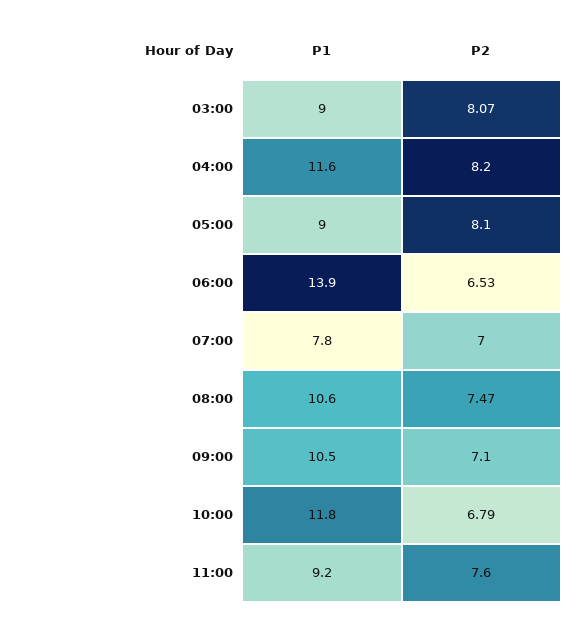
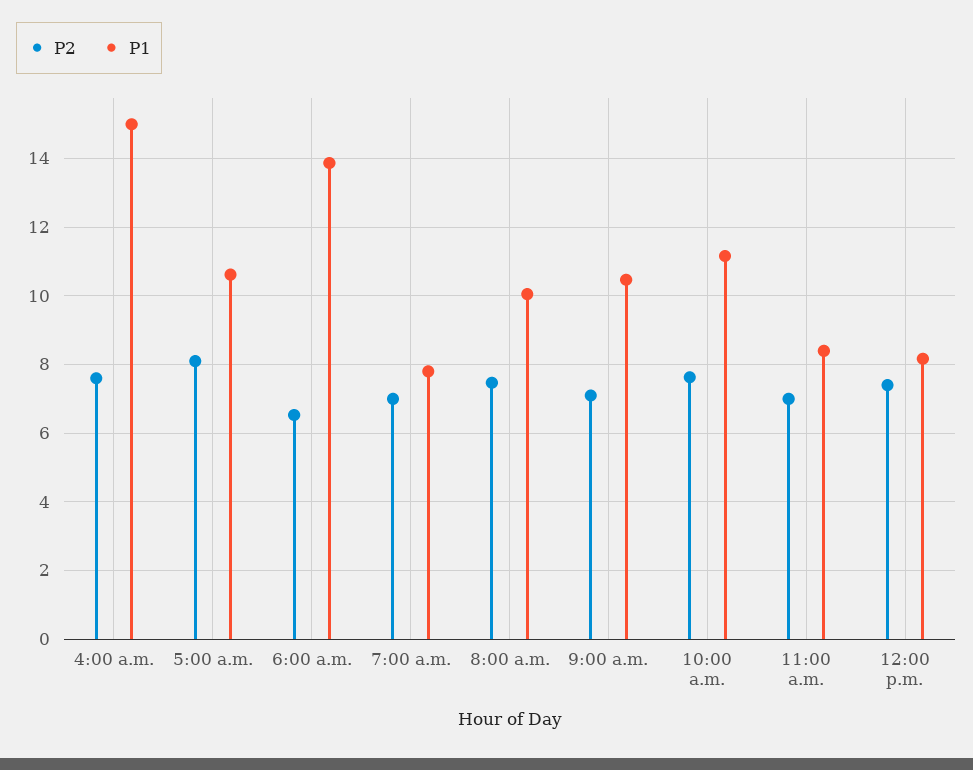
P1, 03:00: 9 -> none
P2, 03:00: 8.07 -> none
P1, 04:00: 11.6 -> 15
P2, 04:00: 8.2 -> 7.6
P1, 05:00: 9 -> 10.6
P1, 08:00: 10.6 -> 10
P1, 10:00: 11.8 -> 11.2
P2, 10:00: 6.79 -> 7.6
P1, 11:00: 9.2 -> 8.4
P2, 11:00: 7.6 -> 7
P2, 12:00 p.m.: none -> 7.4
P1, 12:00 p.m.: none -> 8.2

